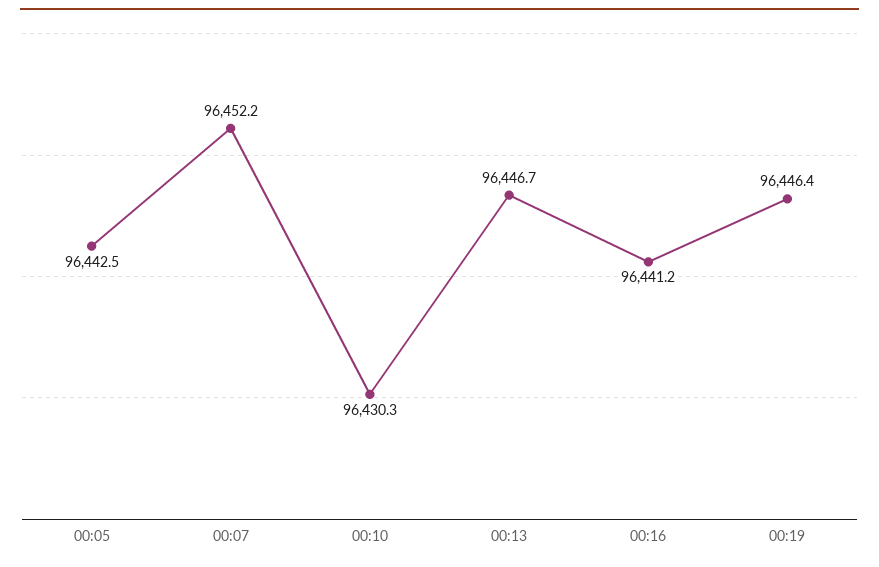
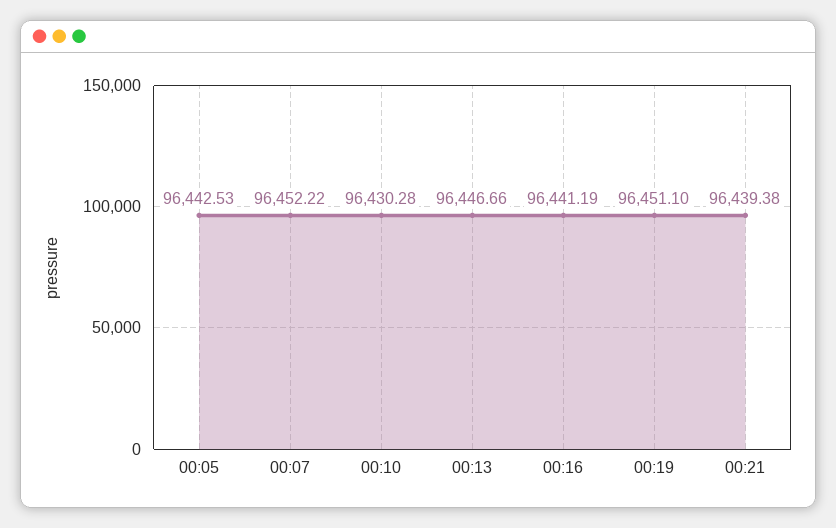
00:19: 96446.4 -> 96451.1
00:21: none -> 96439.38

